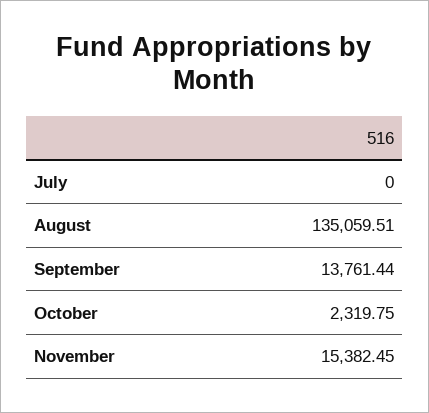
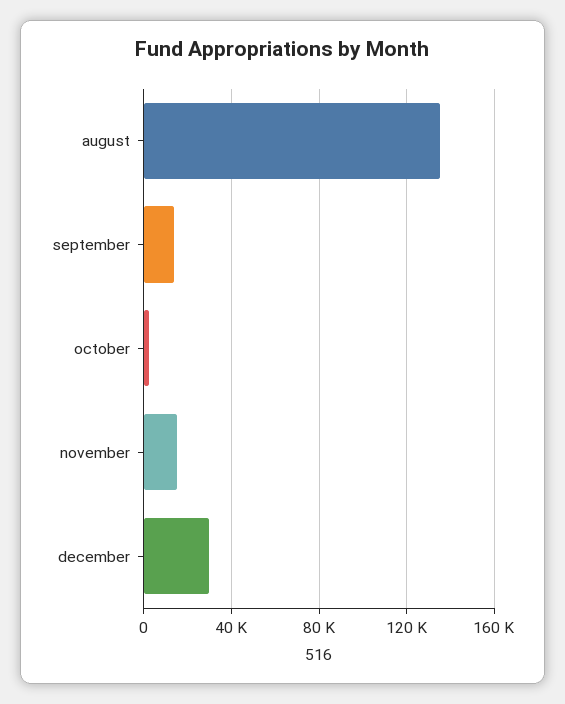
July: 0 -> none
december: none -> 30000

